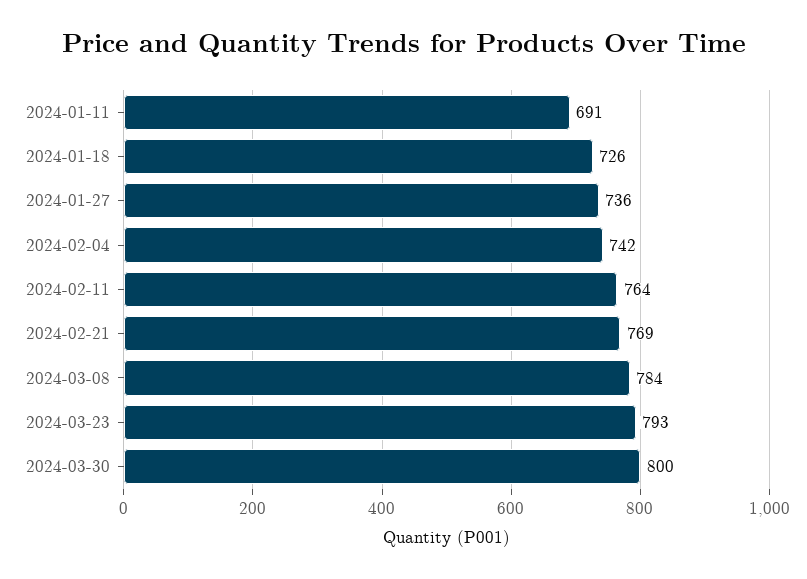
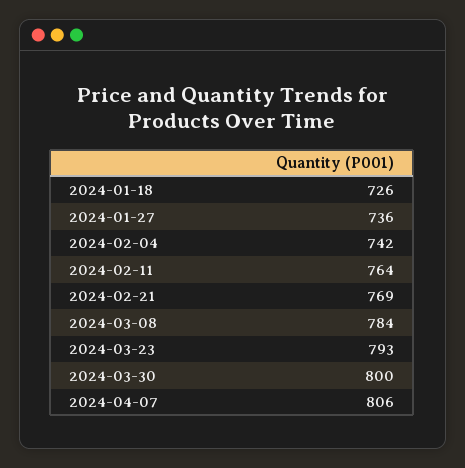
2024-01-11: 691 -> none
2024-04-07: none -> 806

